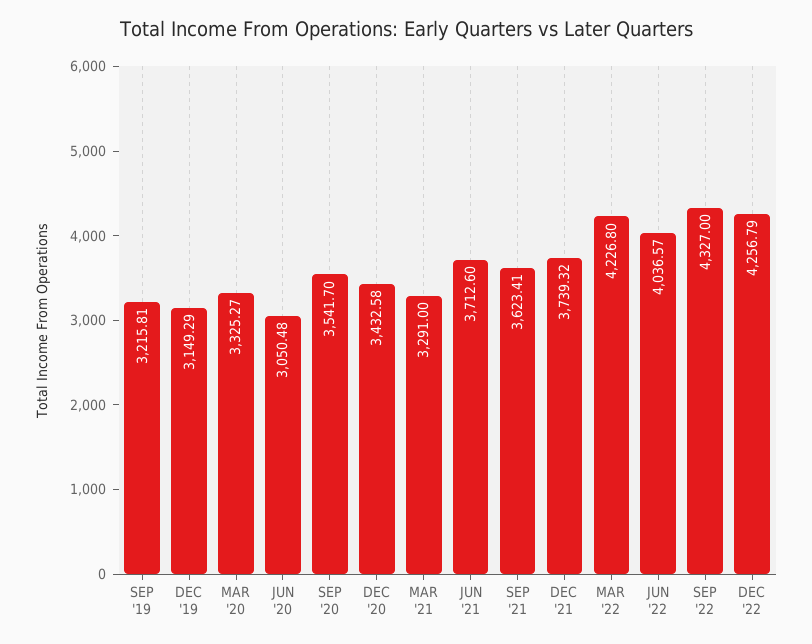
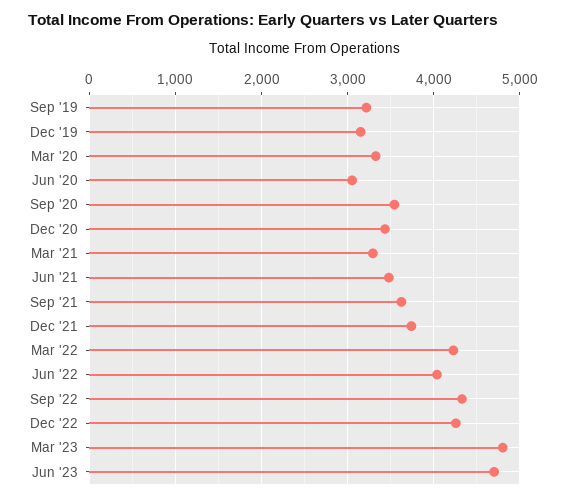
JUN '21: 3712.6 -> 3500
Mar '23: none -> 4800
Jun '23: none -> 4700

